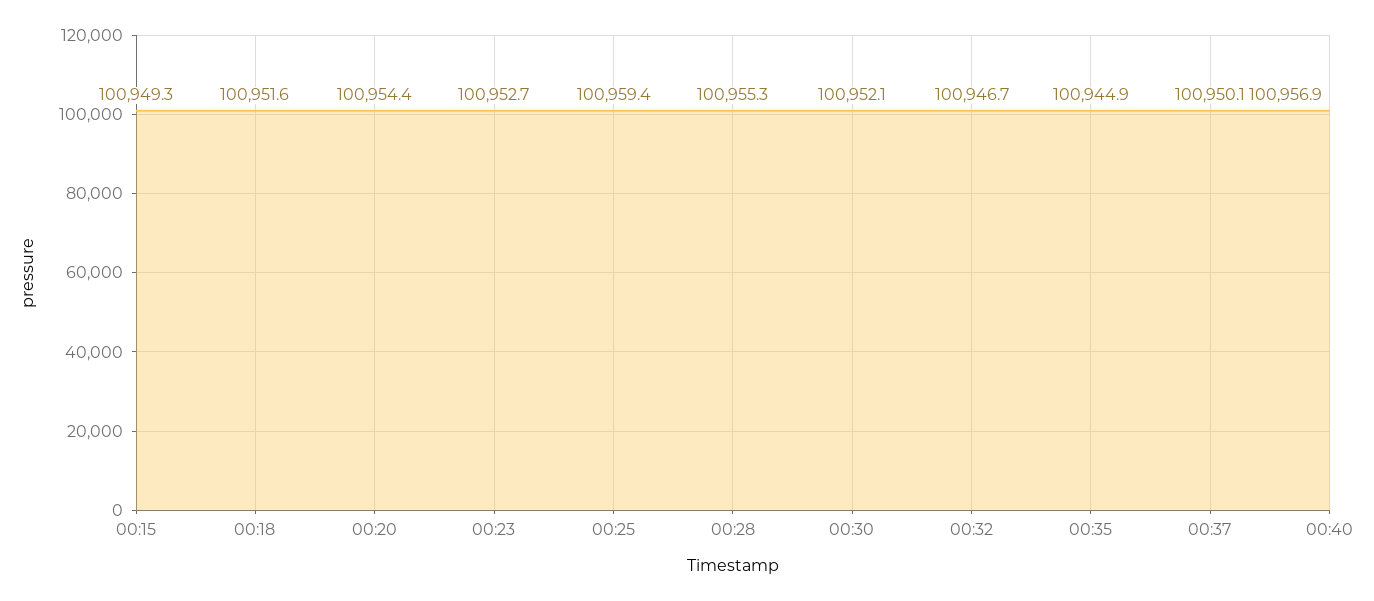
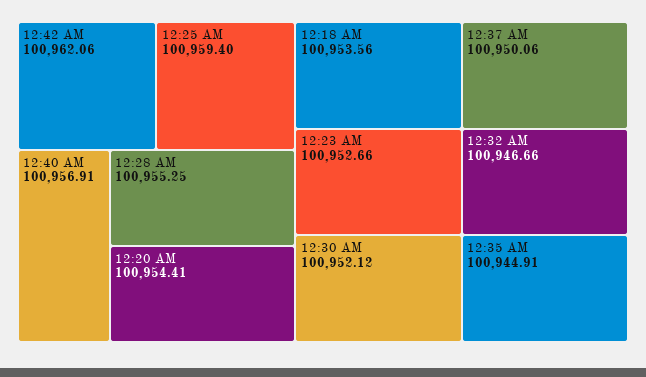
00:15: 100949.3 -> none
00:18: 100951.6 -> 100953.56
12:42 AM: none -> 100962.06

